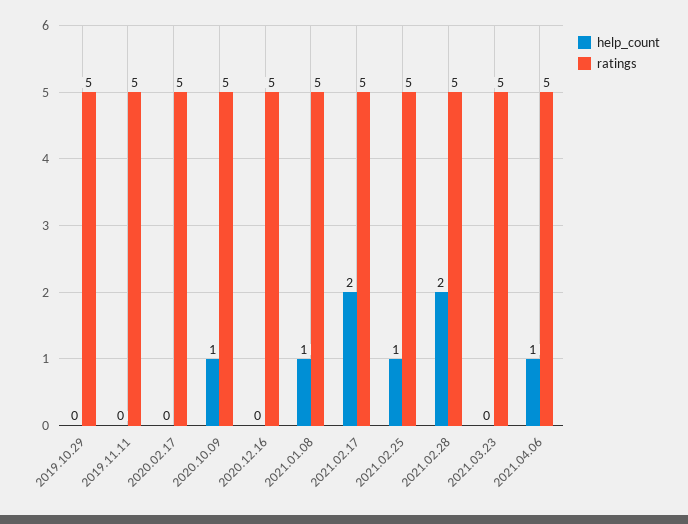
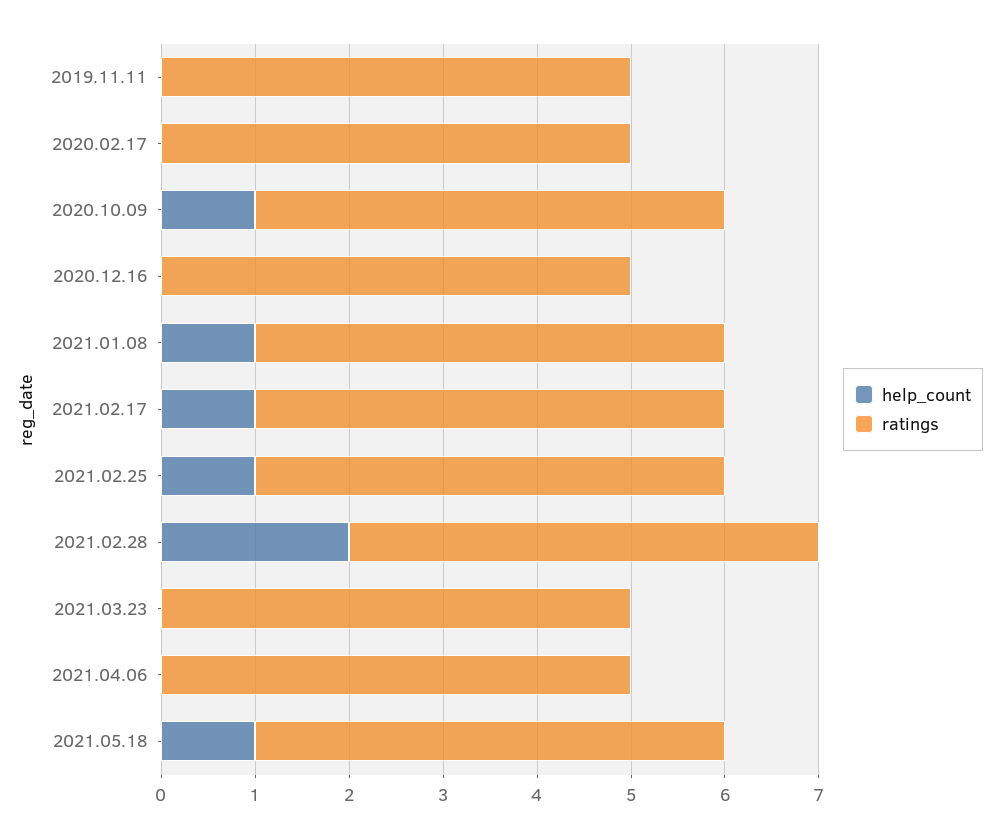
help_count, 2019.10.29: 0 -> none
ratings, 2019.10.29: 5 -> none
help_count, 2021.02.17: 2 -> 1
help_count, 2021.04.06: 1 -> 0
help_count, 2021.05.18: none -> 1
ratings, 2021.05.18: none -> 5

